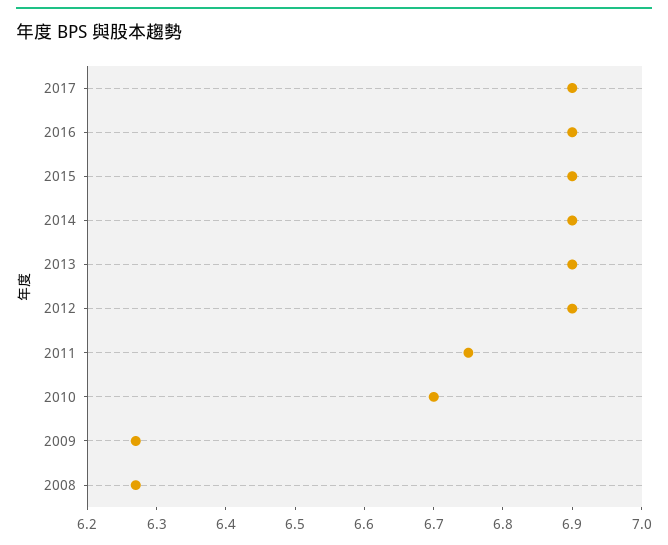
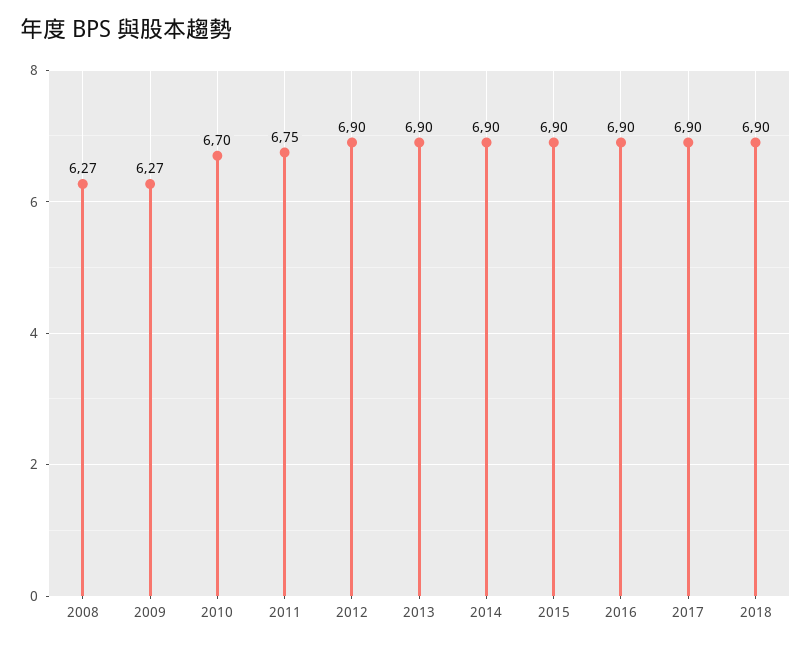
2018: none -> 6.9

